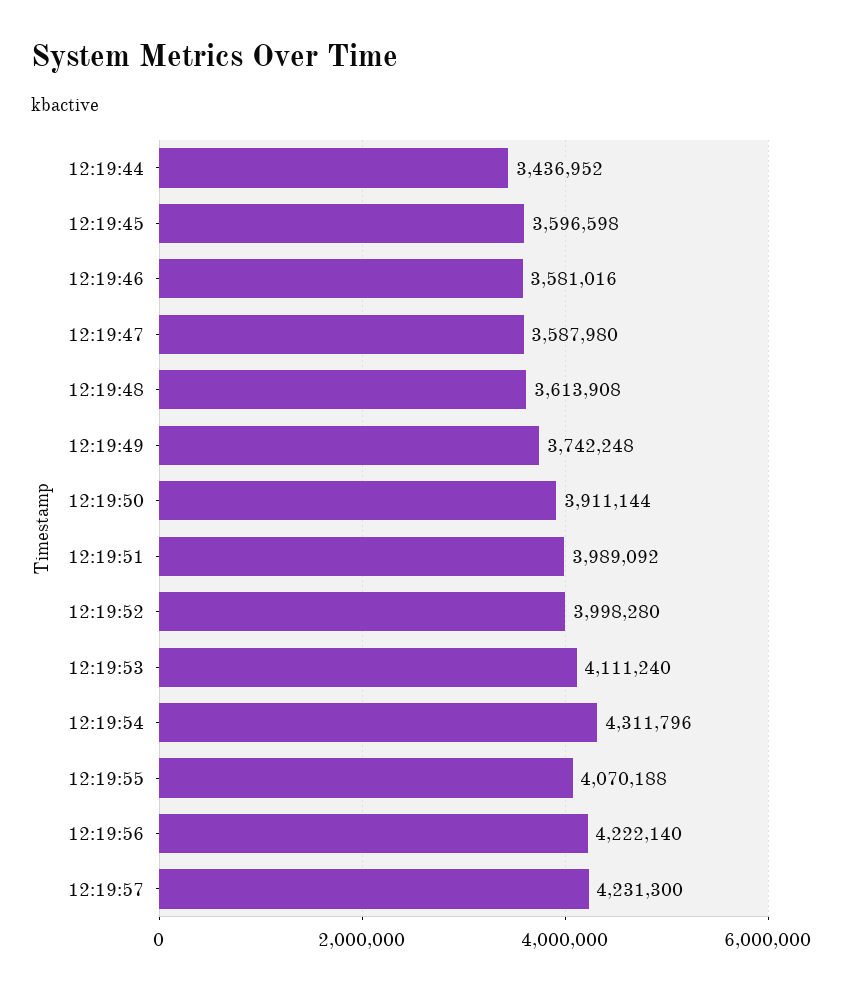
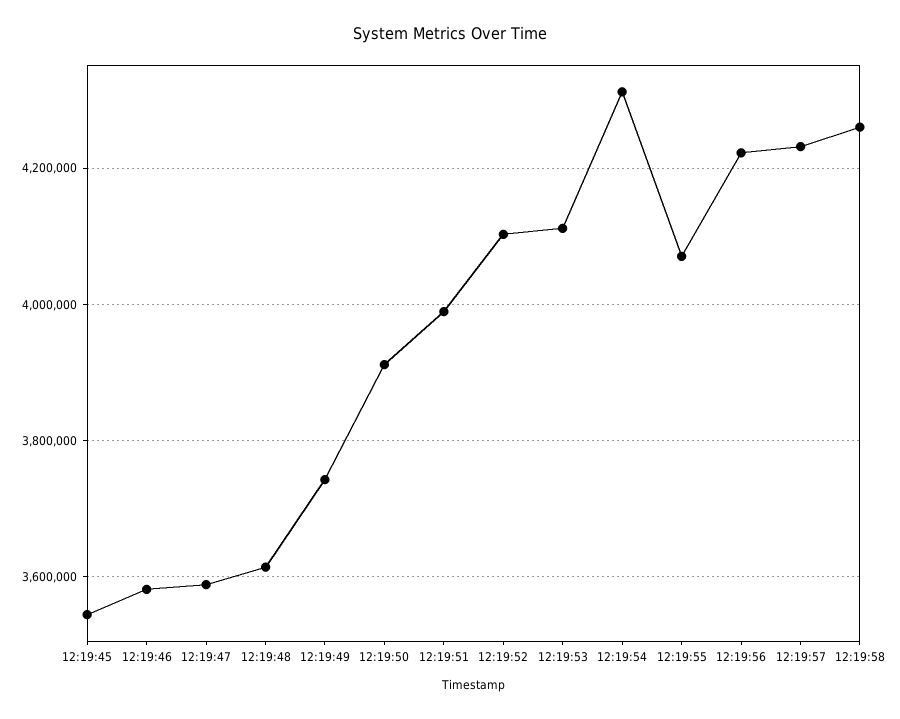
12:19:44: 3436952 -> none
12:19:45: 3596598 -> 3540000
12:19:52: 3998280 -> 4100000
12:19:58: none -> 4260000

